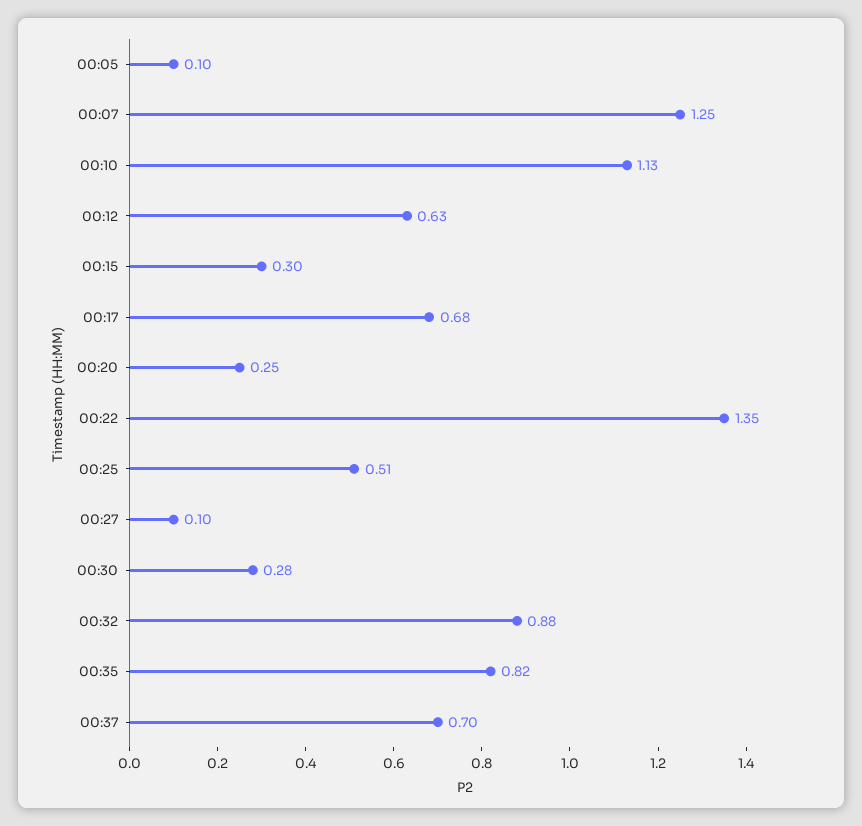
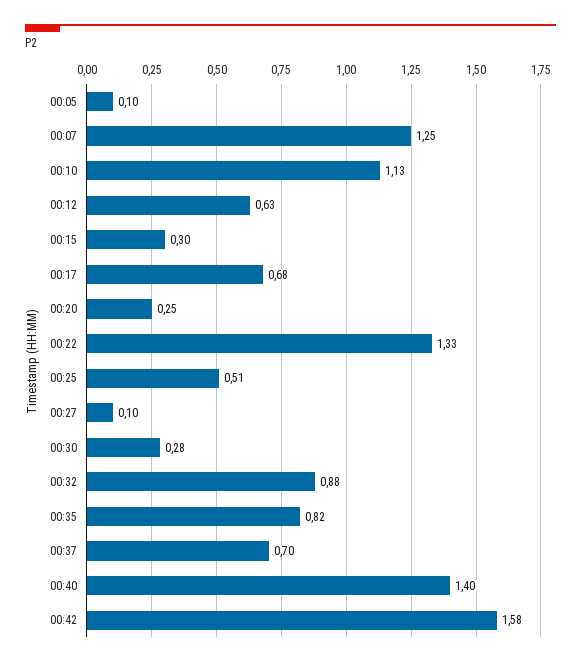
00:22: 1.35 -> 1.33
00:40: none -> 1.4
00:42: none -> 1.58

